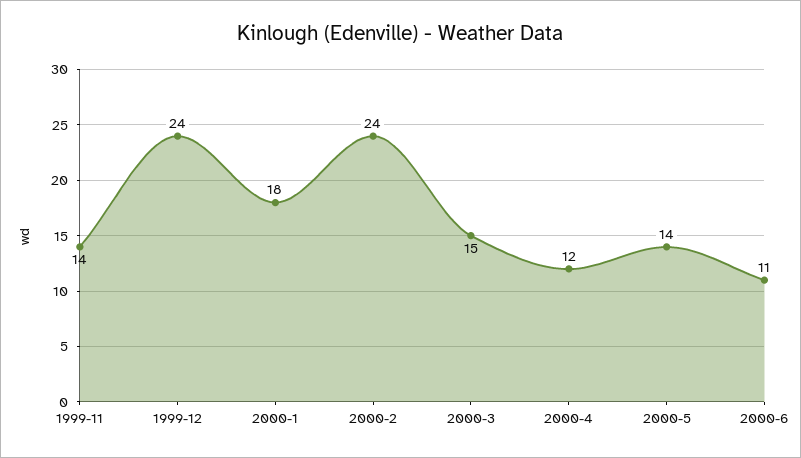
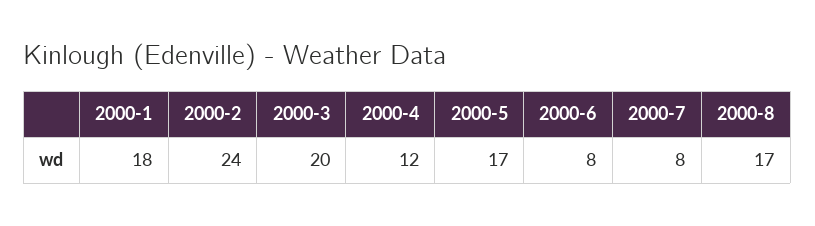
1999-11: 14 -> none
1999-12: 24 -> none
2000-3: 15 -> 20
2000-5: 14 -> 17
2000-6: 11 -> 8
2000-7: none -> 8
2000-8: none -> 17

